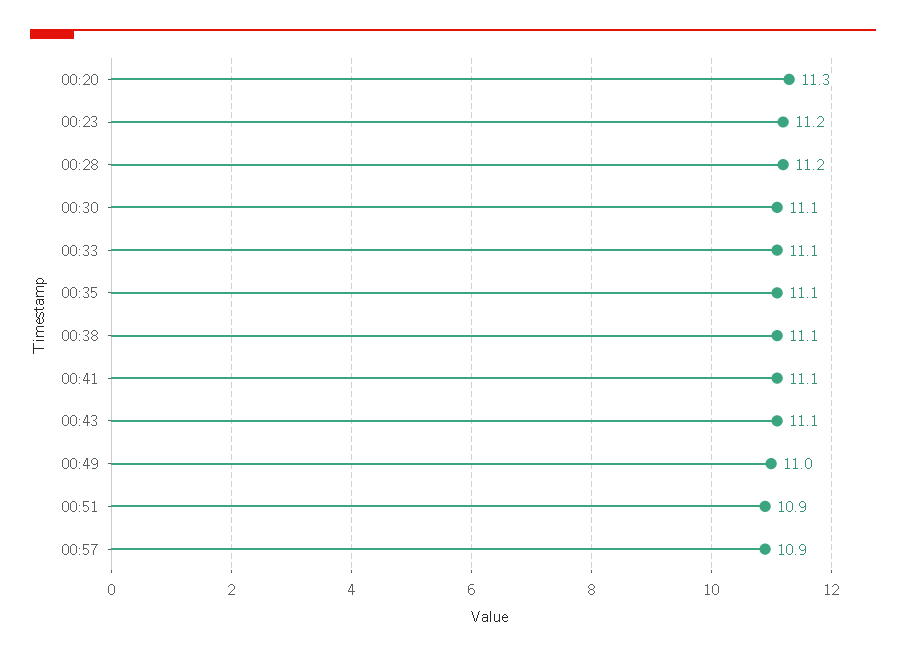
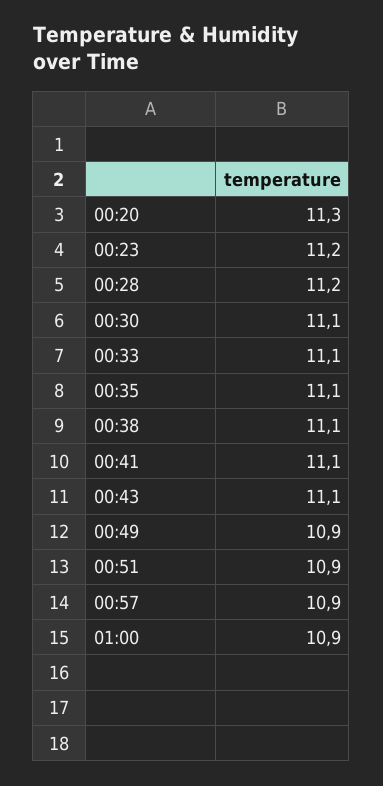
00:49: 11 -> 10.9
01:00: none -> 10.9

